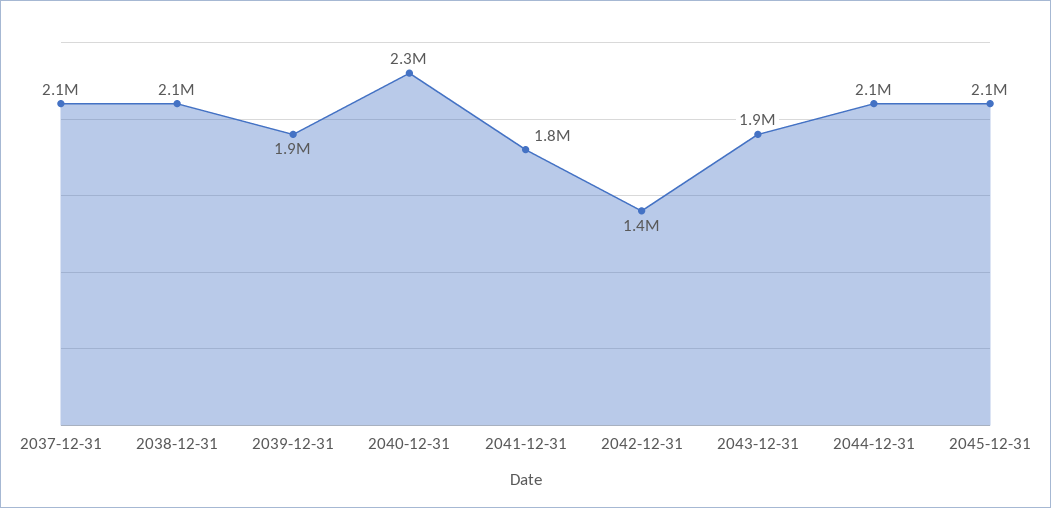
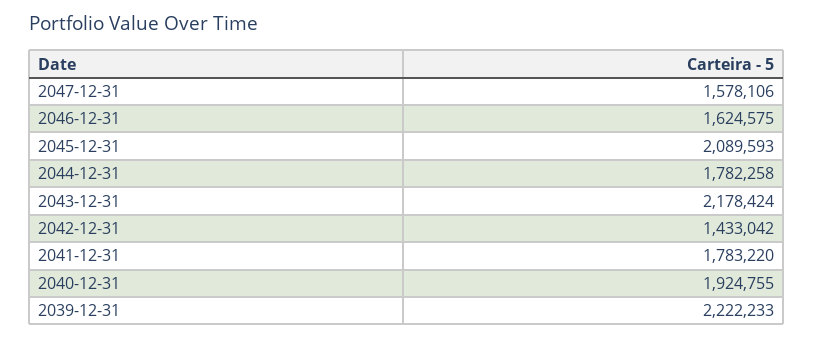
2037-12-31: 2100000 -> none
2038-12-31: 2100000 -> none
2039-12-31: 1900000 -> 2222233
2040-12-31: 2300000 -> 1924755
2043-12-31: 1900000 -> 2178424
2044-12-31: 2100000 -> 1782258
2047-12-31: none -> 1578106
2046-12-31: none -> 1624575

